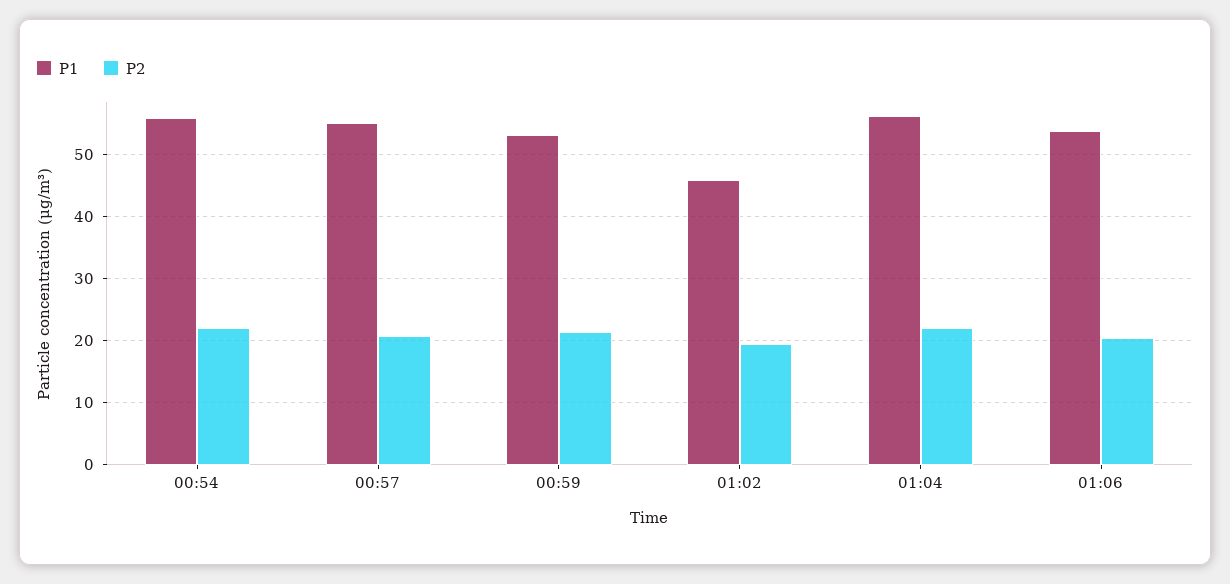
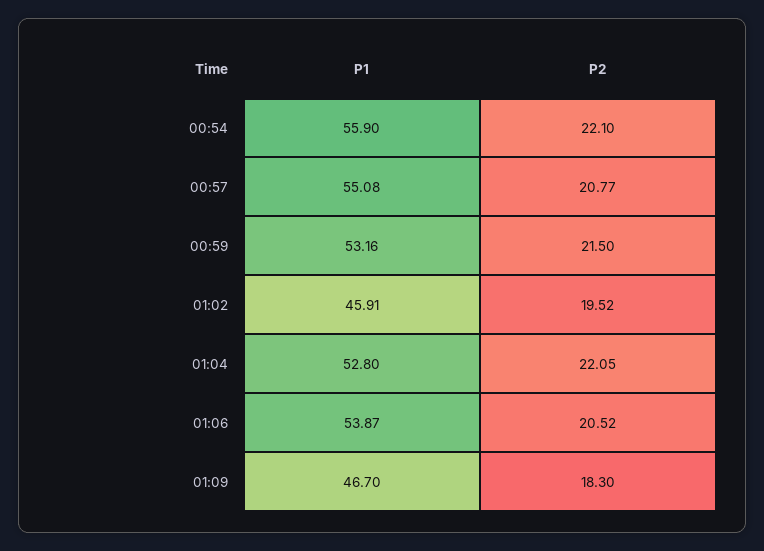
P1, 01:04: 56 -> 52.8
P1, 01:09: none -> 46.7
P2, 01:09: none -> 18.3

